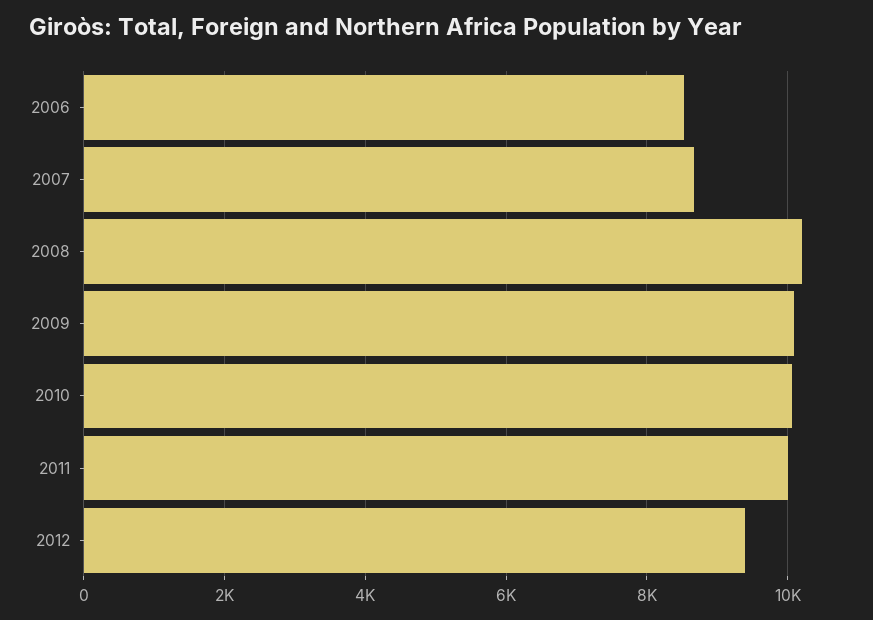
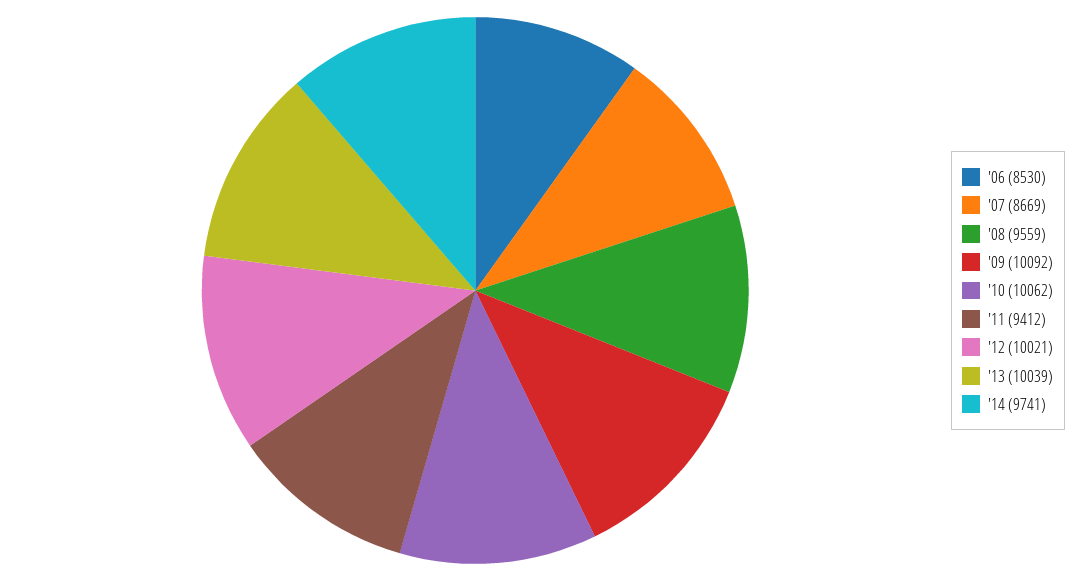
2008: 10200 -> 9559
2011: 10000 -> 9412
2012: 9400 -> 10021
'13: none -> 10039
'14: none -> 9741

